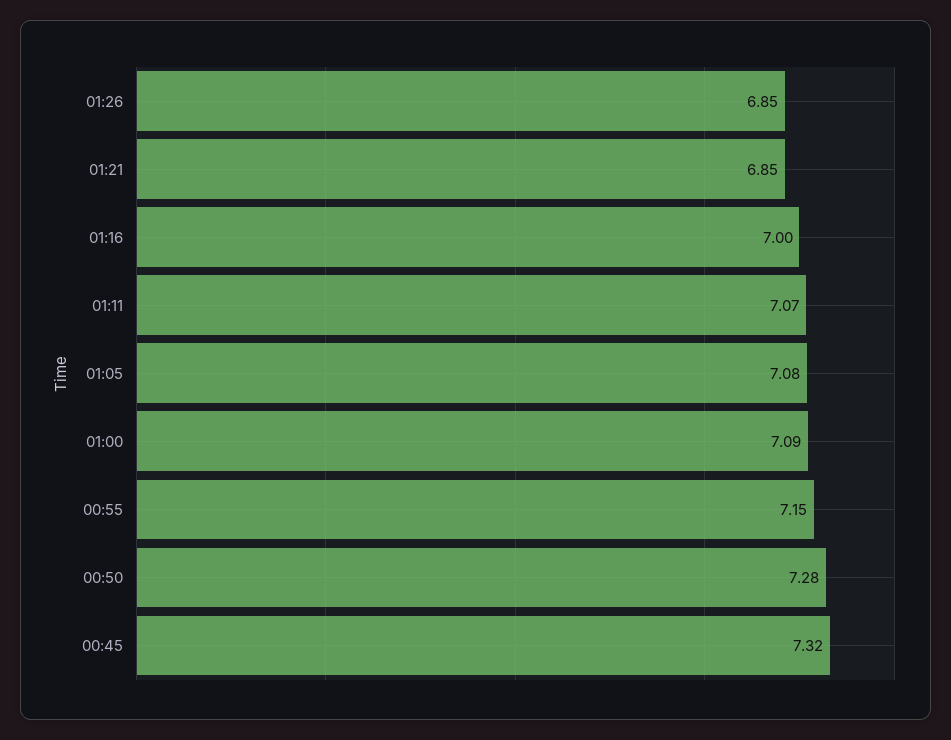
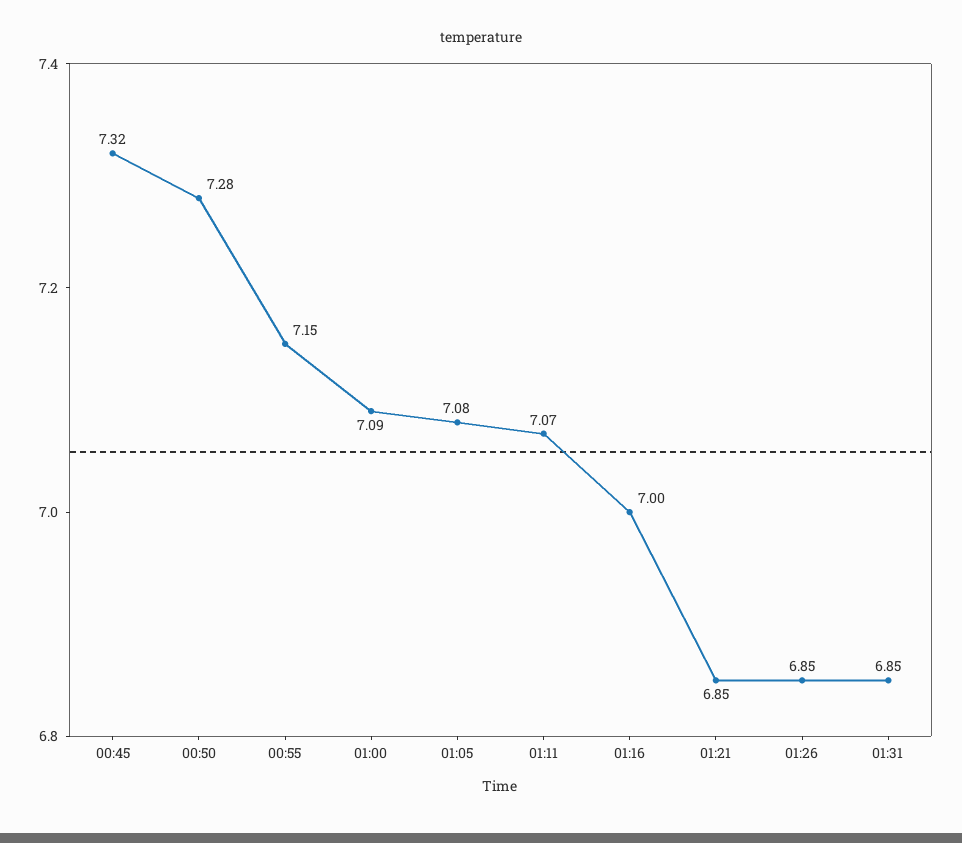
01:31: none -> 6.85

